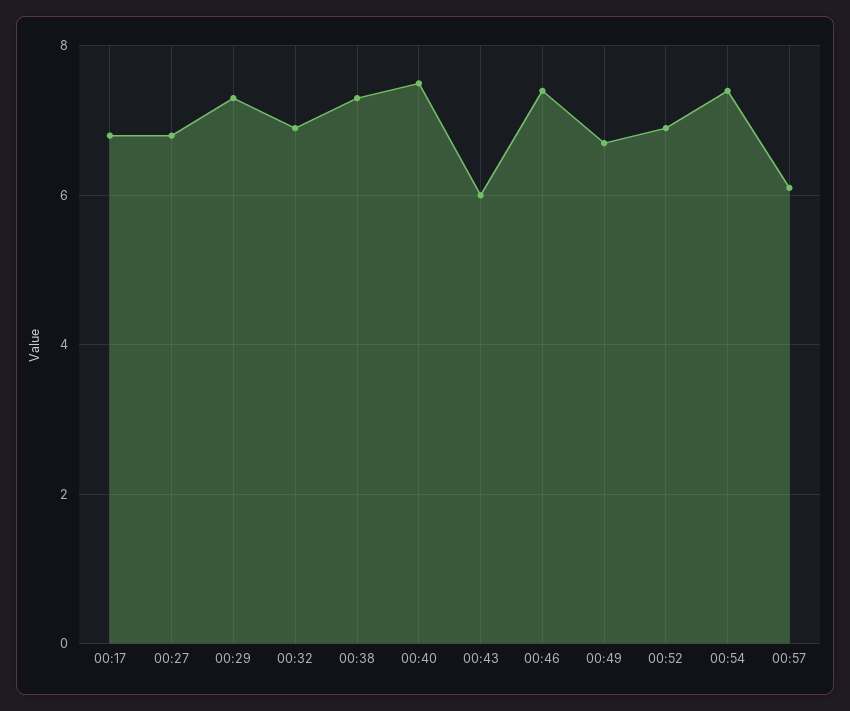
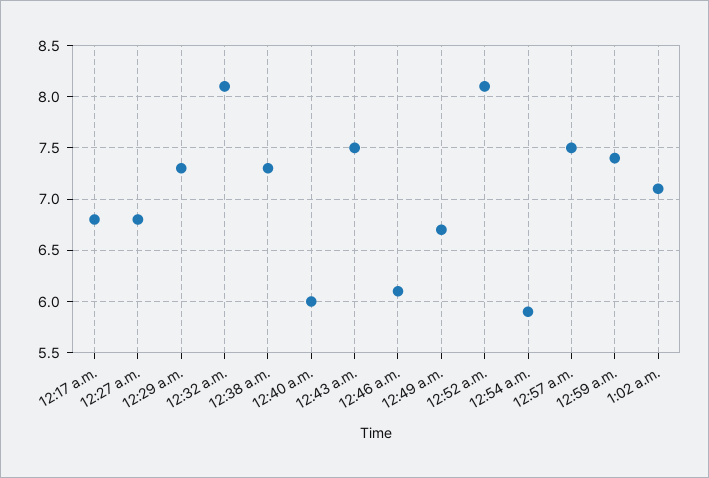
00:32: 7 -> 8.1
00:40: 7.5 -> 6
00:43: 6 -> 7.5
00:46: 7.5 -> 6.1
00:52: 7 -> 8.1
00:54: 7.5 -> 5.9
00:57: 6 -> 7.5
12:59 a.m.: none -> 7.4
1:02 a.m.: none -> 7.1

